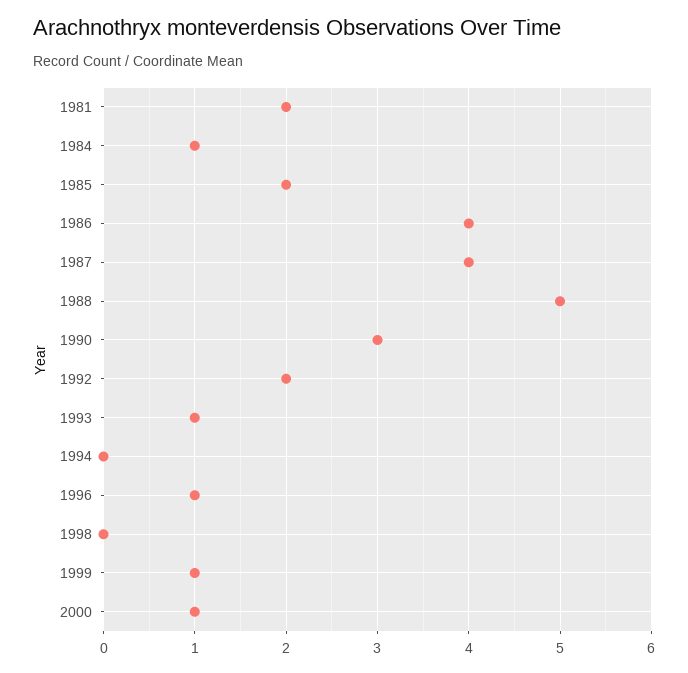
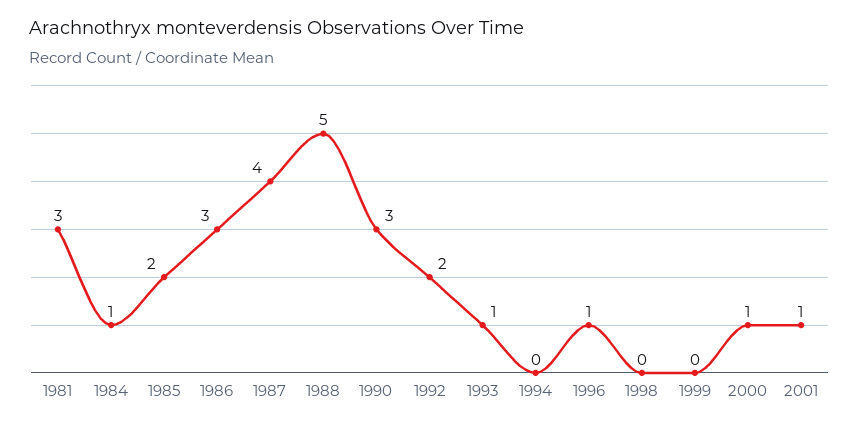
1981: 2 -> 3
1986: 4 -> 3
1999: 1 -> 0
2001: none -> 1

